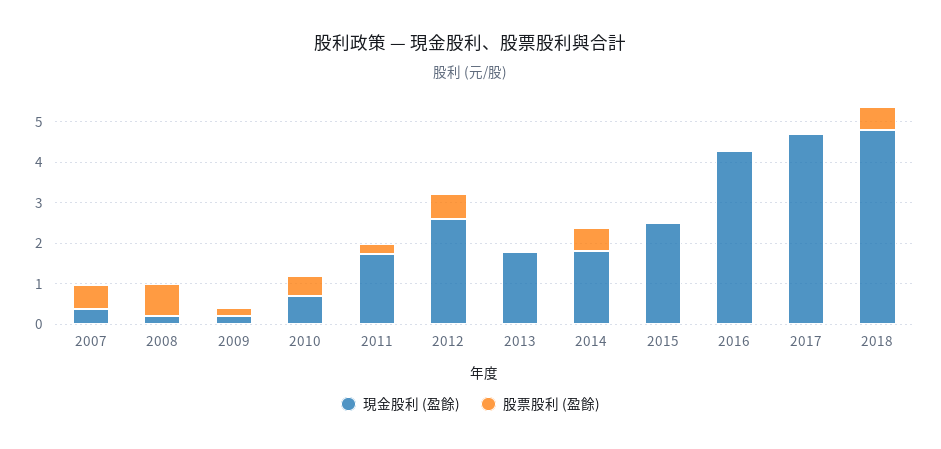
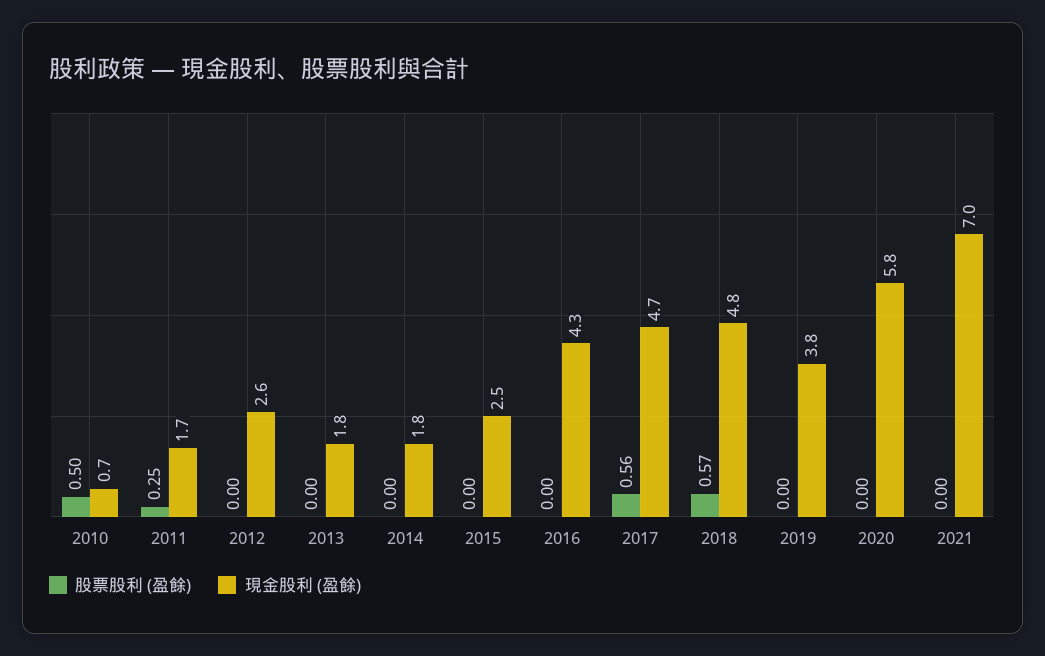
現金股利 (盈餘), 2007: 0.4 -> none
股票股利 (盈餘), 2007: 0.6 -> none
現金股利 (盈餘), 2008: 0.2 -> none
股票股利 (盈餘), 2008: 0.8 -> none
現金股利 (盈餘), 2009: 0.2 -> none
股票股利 (盈餘), 2009: 0.2 -> none
股票股利 (盈餘), 2012: 0.6 -> 0
股票股利 (盈餘), 2014: 0.6 -> 0
股票股利 (盈餘), 2017: 0 -> 0.56
股票股利 (盈餘), 2019: none -> 0
現金股利 (盈餘), 2019: none -> 3.8
股票股利 (盈餘), 2020: none -> 0
現金股利 (盈餘), 2020: none -> 5.8
股票股利 (盈餘), 2021: none -> 0
現金股利 (盈餘), 2021: none -> 7

